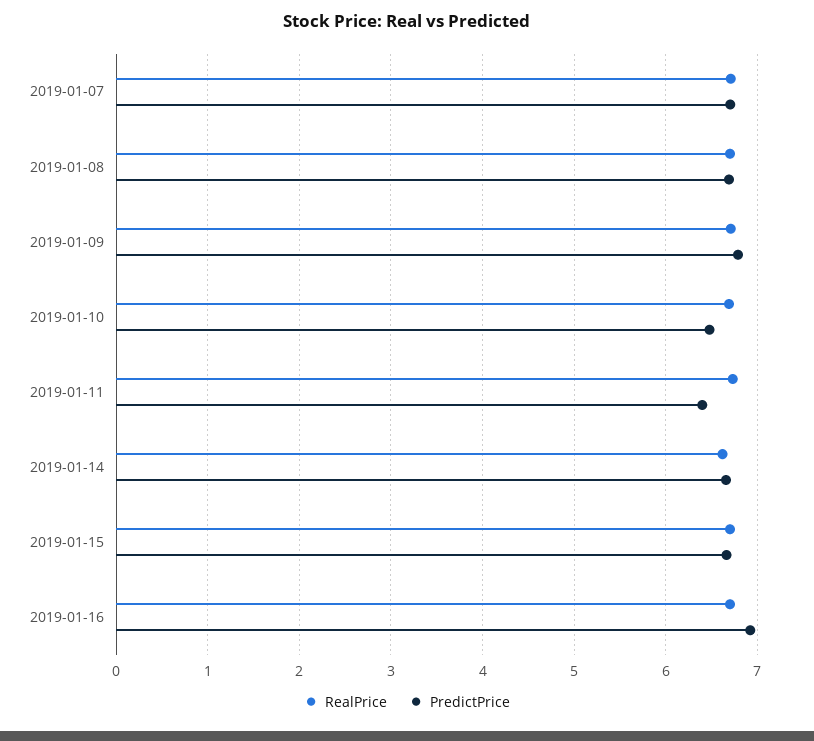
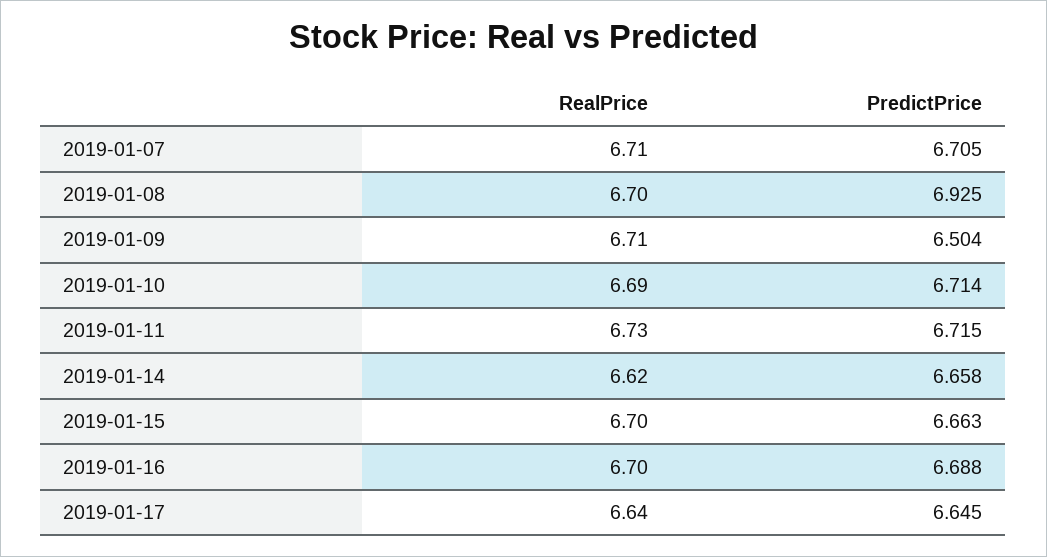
PredictPrice, 2019-01-08: 6.7 -> 6.925
PredictPrice, 2019-01-09: 6.8 -> 6.504
PredictPrice, 2019-01-10: 6.5 -> 6.714
PredictPrice, 2019-01-11: 6.4 -> 6.715
PredictPrice, 2019-01-16: 6.9 -> 6.688
RealPrice, 2019-01-17: none -> 6.64
PredictPrice, 2019-01-17: none -> 6.645

